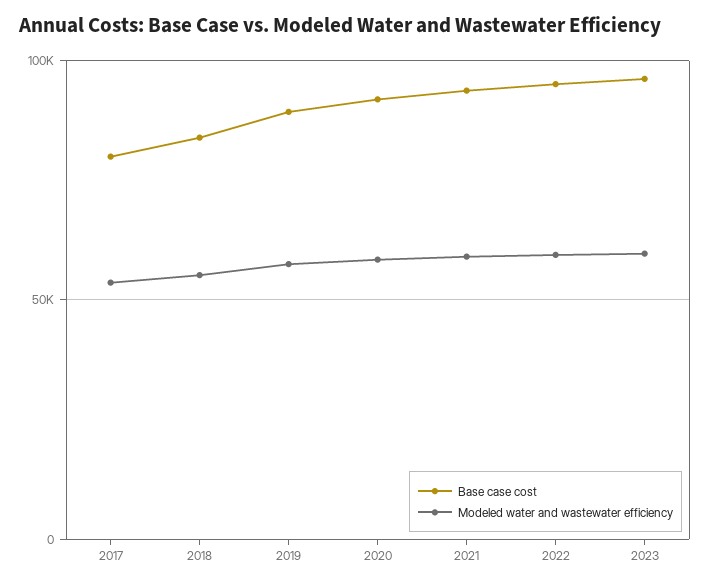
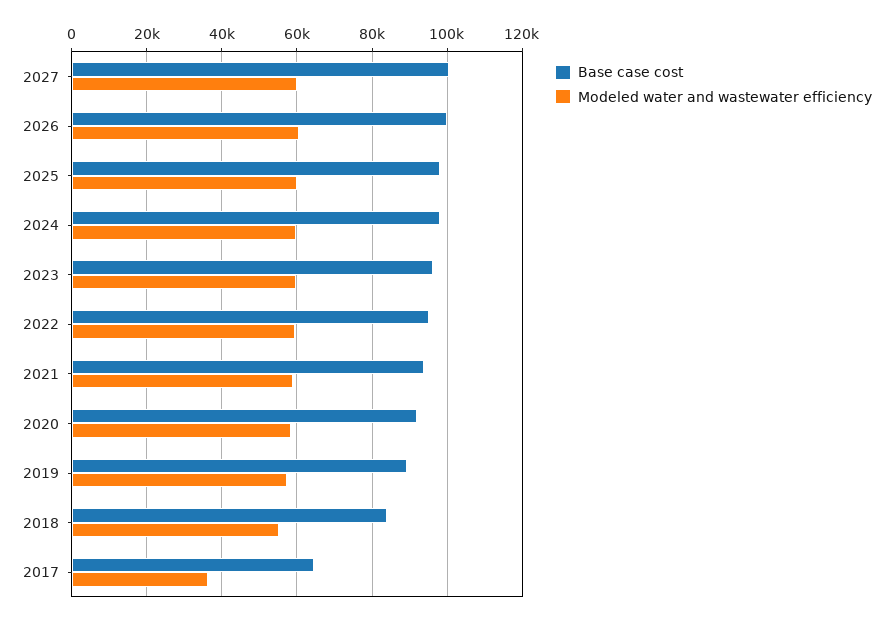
Base case cost, 2017: 80000 -> 64000
Modeled water and wastewater efficiency, 2017: 55000 -> 36000
Base case cost, 2027: none -> 100000
Modeled water and wastewater efficiency, 2027: none -> 60000
Base case cost, 2026: none -> 100000
Modeled water and wastewater efficiency, 2026: none -> 60000
Base case cost, 2025: none -> 98000
Modeled water and wastewater efficiency, 2025: none -> 60000
Base case cost, 2024: none -> 98000
Modeled water and wastewater efficiency, 2024: none -> 60000

